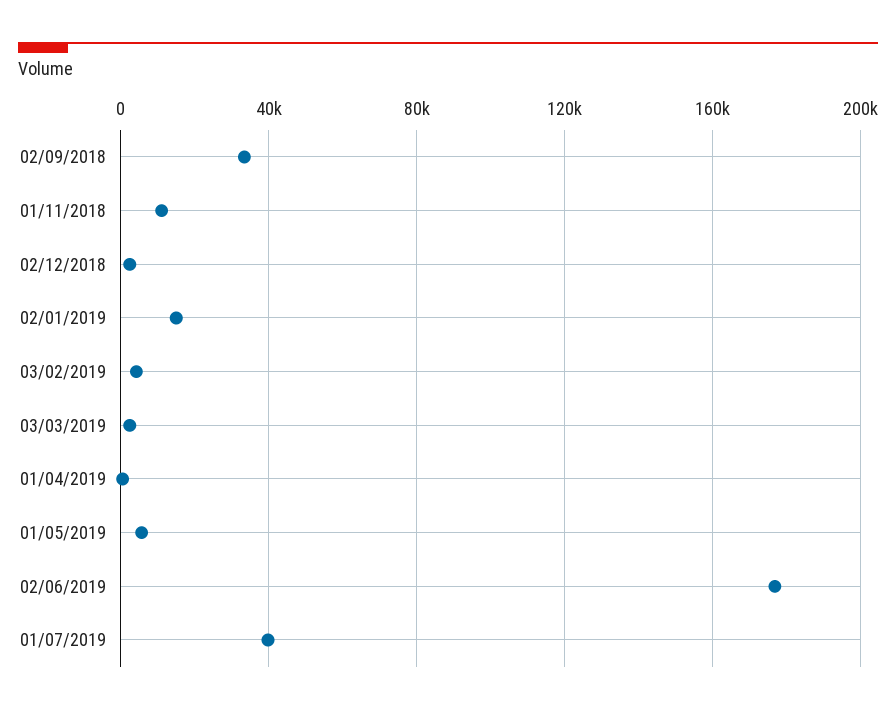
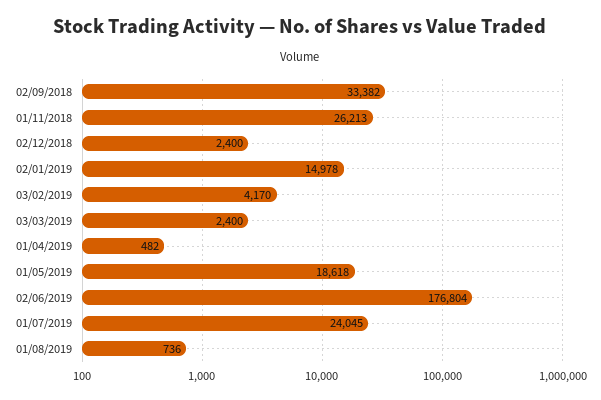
01/11/2018: 10000 -> 26213
01/05/2019: 5000 -> 18618
01/07/2019: 40000 -> 24045
01/08/2019: none -> 736

